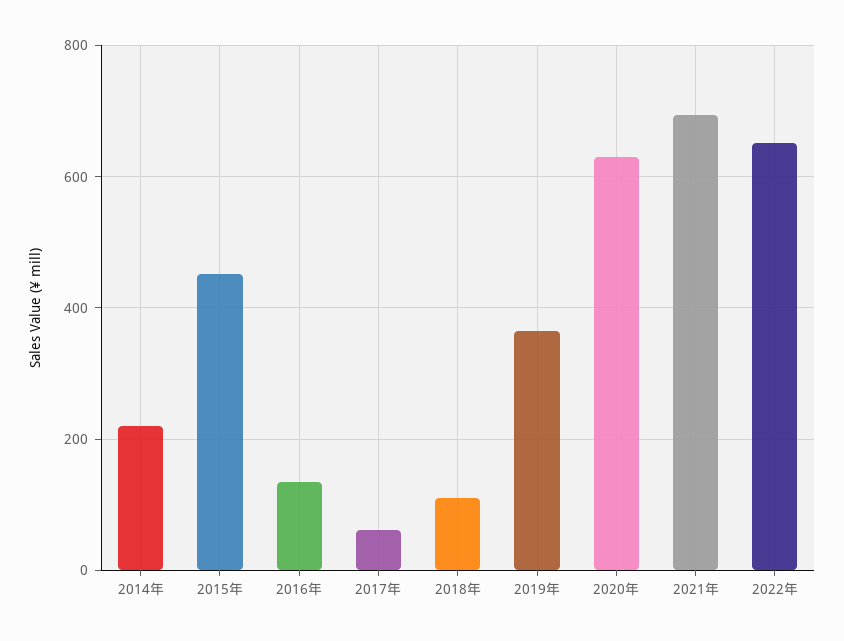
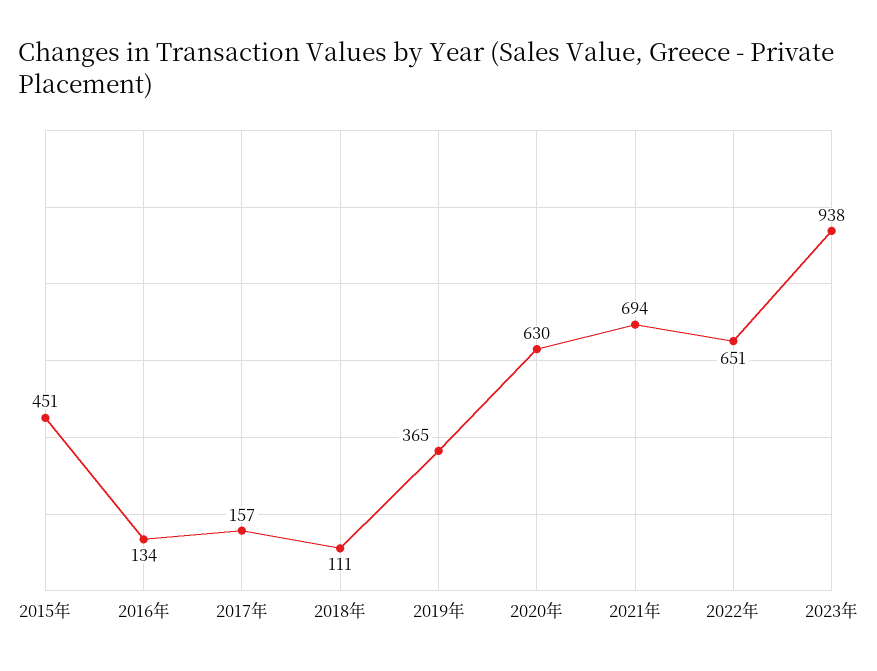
2014年: 220 -> none
2017年: 60 -> 157
2023年: none -> 938

